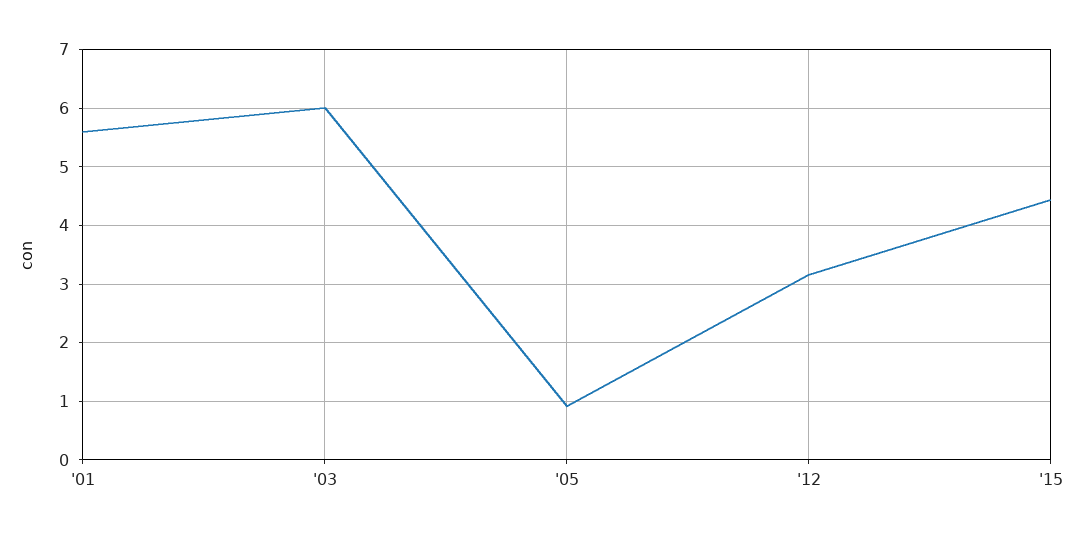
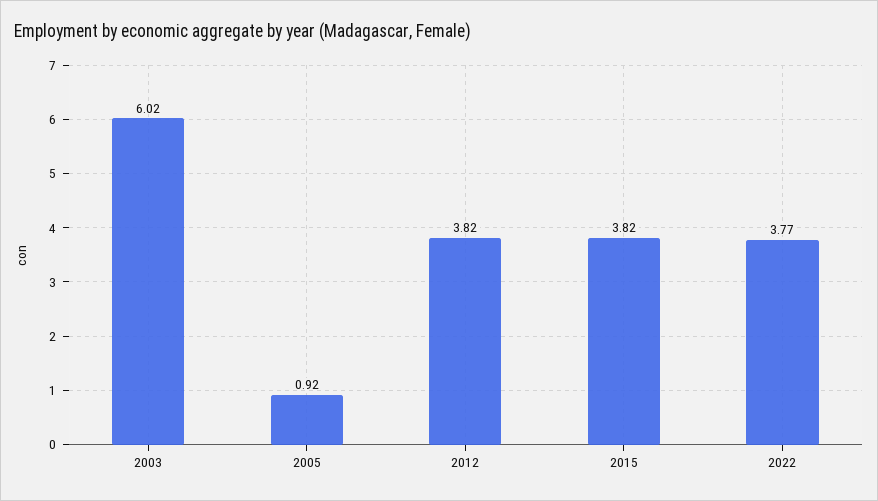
'01: 5.6 -> none
'12: 3.2 -> 3.82
'15: 4.4 -> 3.82
2022: none -> 3.77

